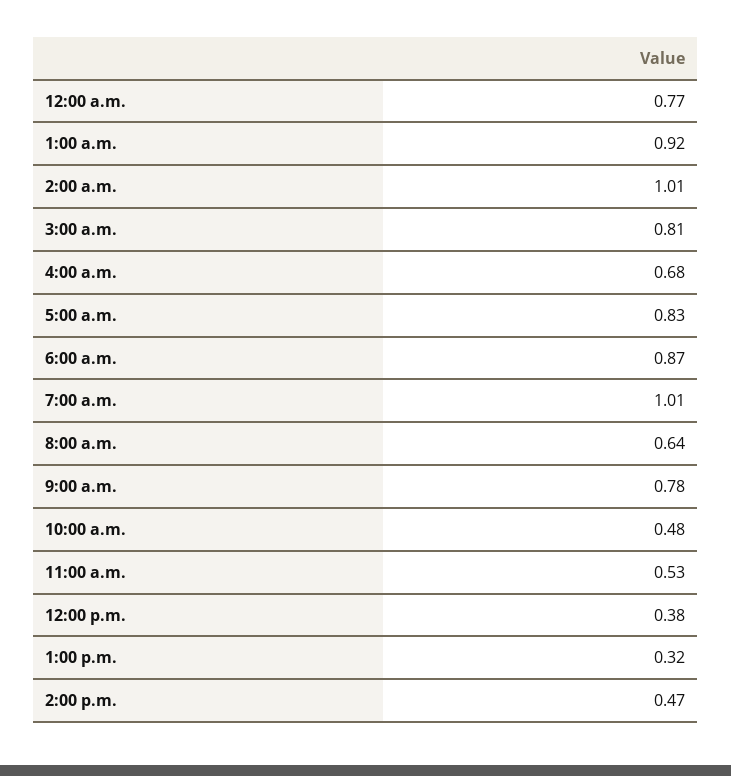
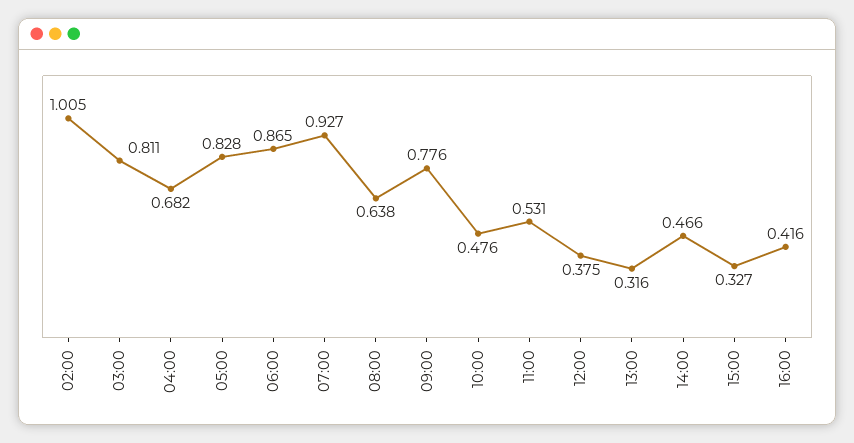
12:00 a.m.: 0.77 -> none
1:00 a.m.: 0.92 -> none
7:00 a.m.: 1.01 -> 0.927
15:00: none -> 0.327
16:00: none -> 0.416

